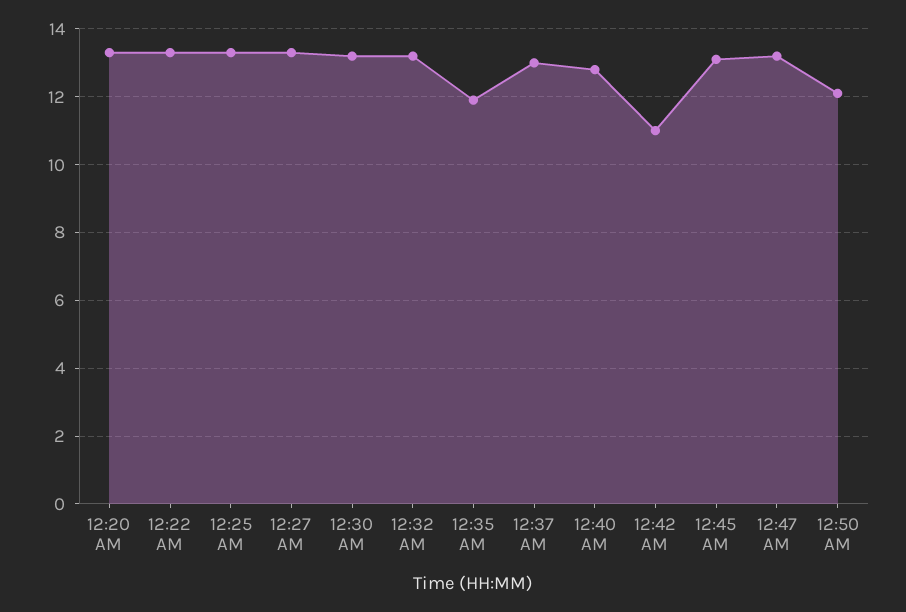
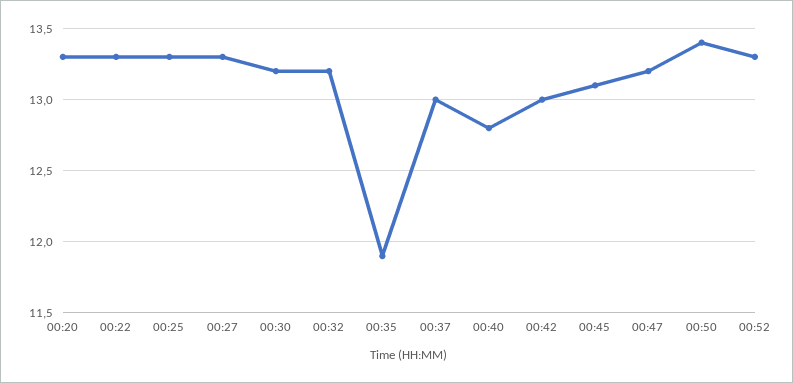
12:42 AM: 11 -> 13
12:50 AM: 12 -> 13.4
00:52: none -> 13.3

